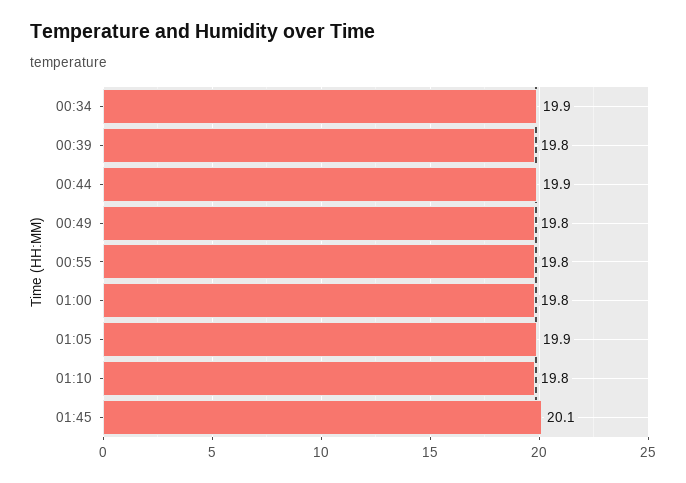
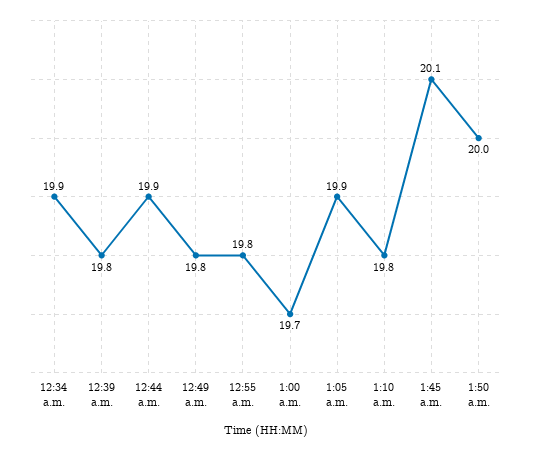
01:00: 19.8 -> 19.7
1:50 a.m.: none -> 20

